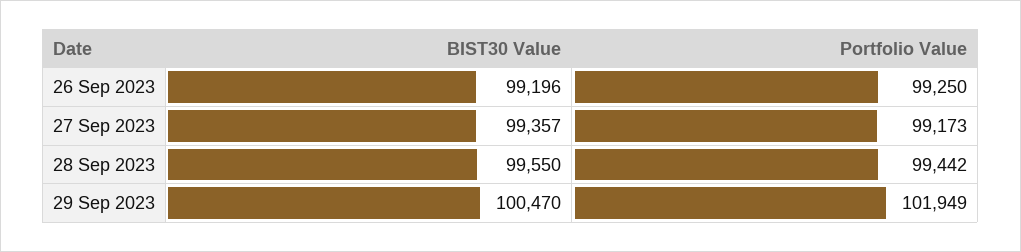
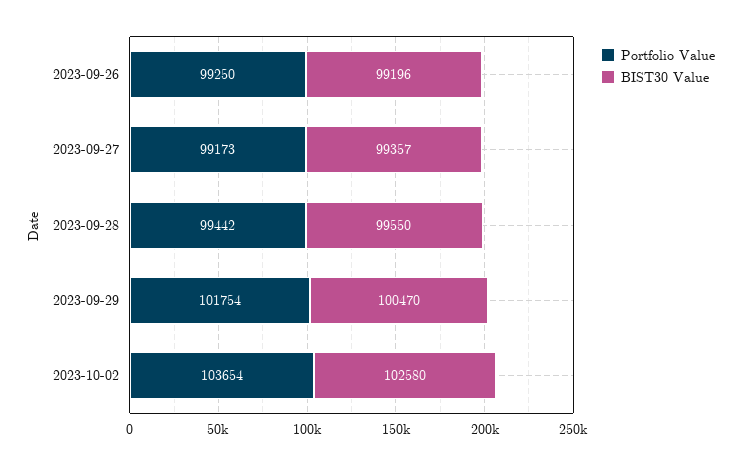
Portfolio Value, 29 Sep 2023: 101949 -> 101754
Portfolio Value, 2023-10-02: none -> 103654
BIST30 Value, 2023-10-02: none -> 102580

